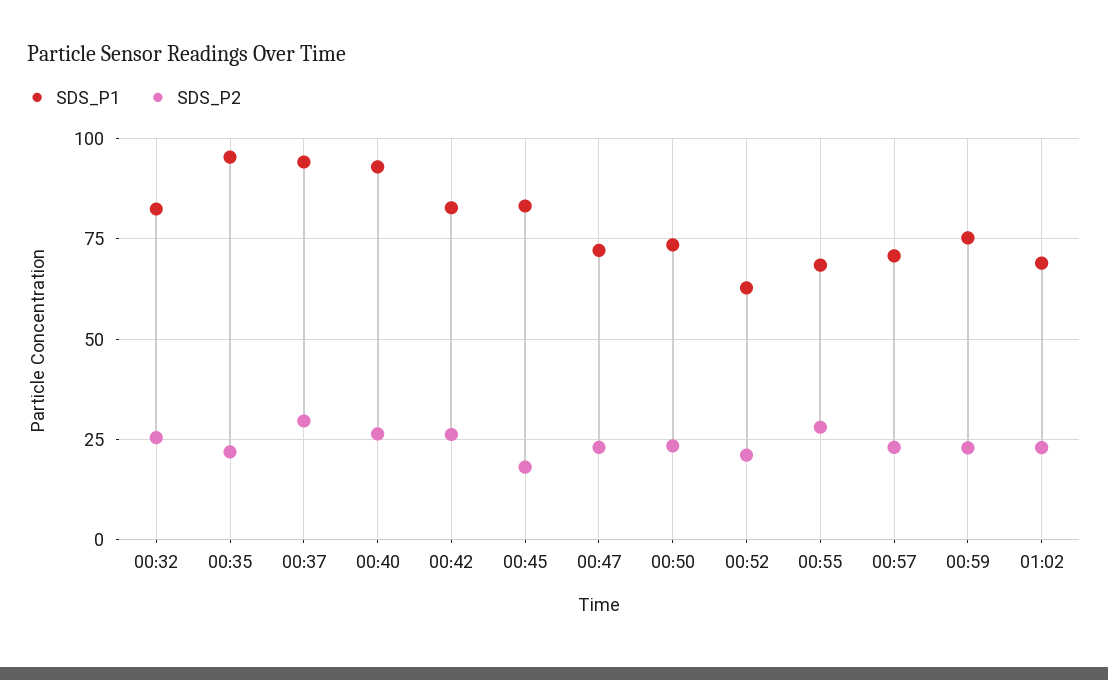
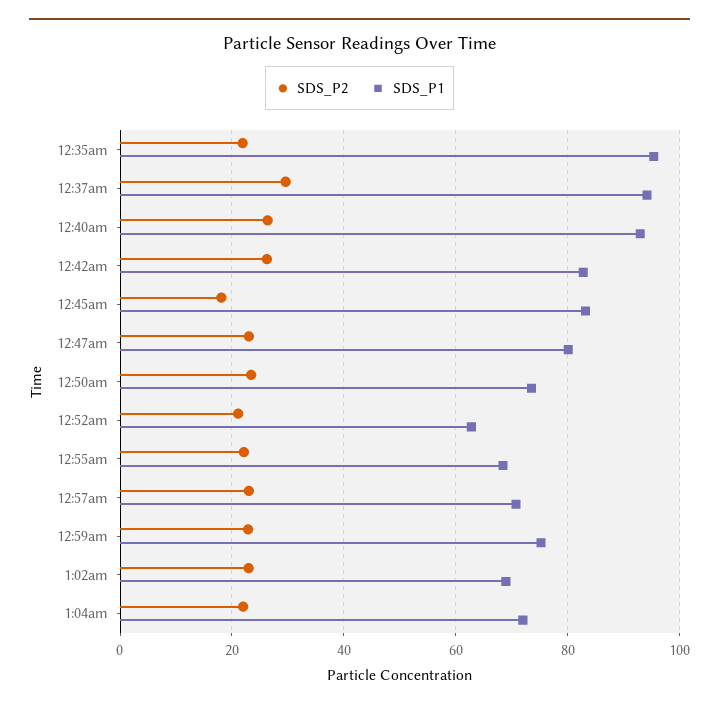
SDS_P1, 00:32: 82.5 -> none
SDS_P2, 00:32: 25 -> none
SDS_P1, 00:47: 72.5 -> 80
SDS_P2, 00:55: 27.5 -> 22
SDS_P2, 1:04am: none -> 22
SDS_P1, 1:04am: none -> 72

